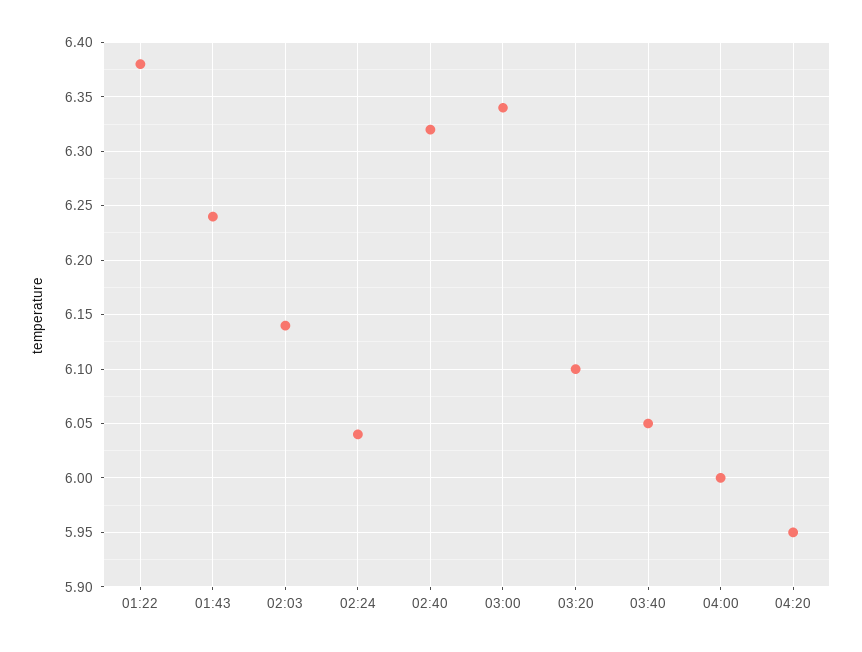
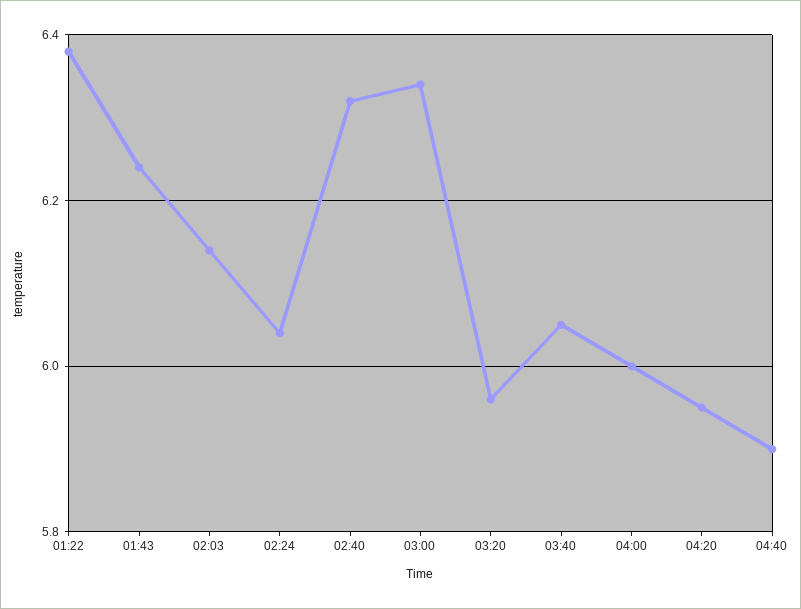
03:20: 6.1 -> 5.95
04:40: none -> 5.9

